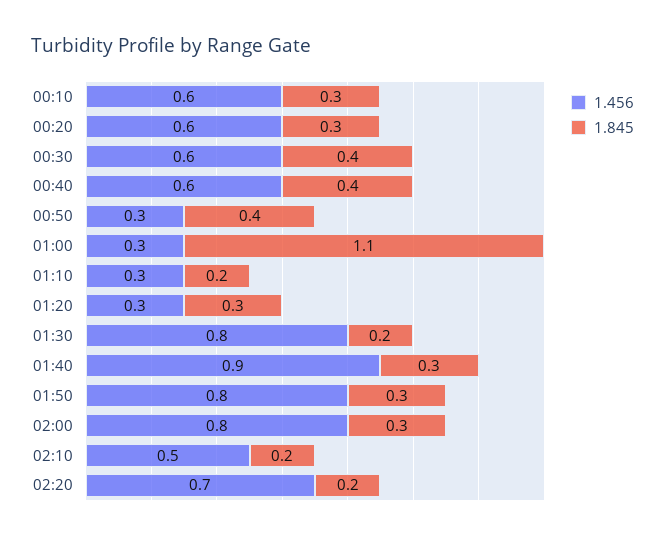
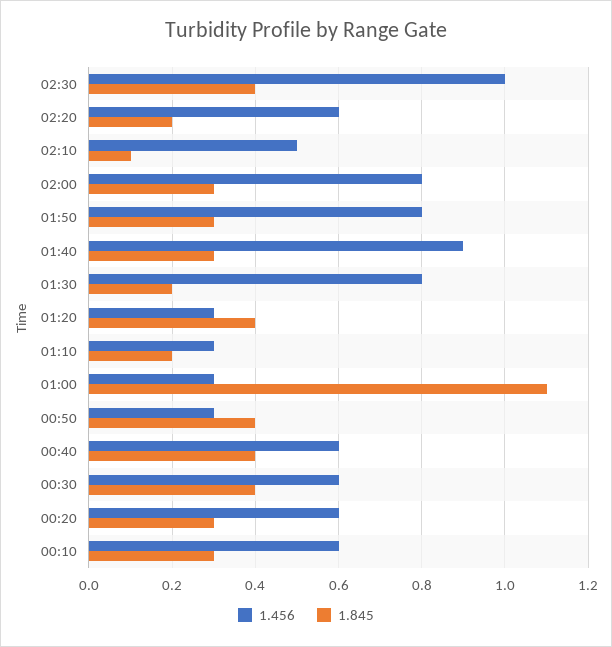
1.845, 01:20: 0.3 -> 0.4
1.845, 02:10: 0.2 -> 0.1
1.456, 02:20: 0.7 -> 0.6
1.456, 02:30: none -> 1
1.845, 02:30: none -> 0.4

